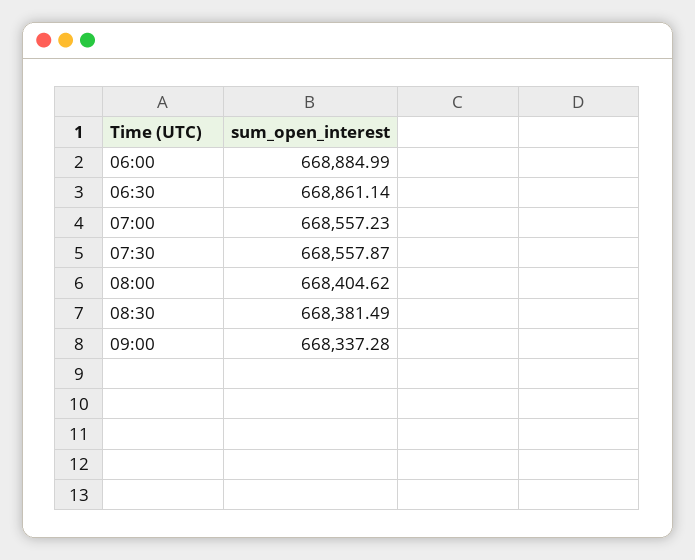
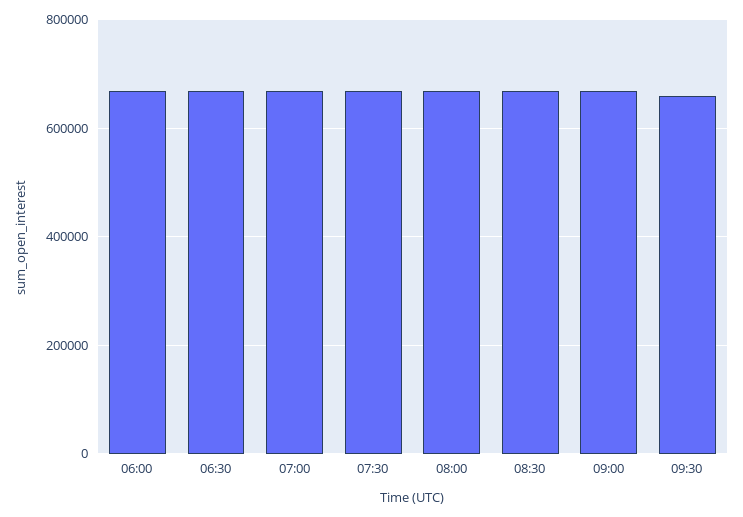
09:30: none -> 660000

